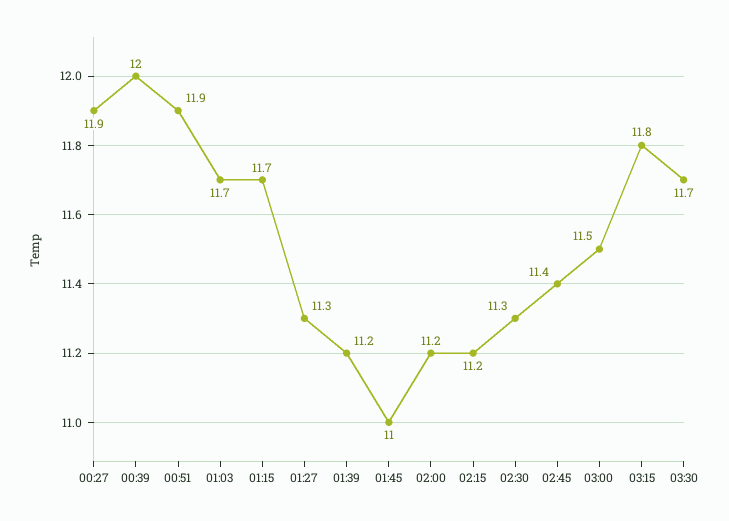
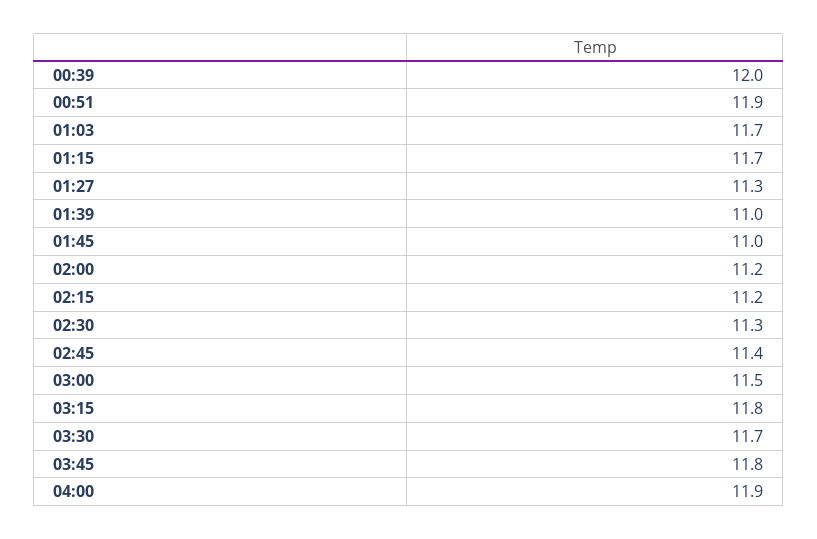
00:27: 11.9 -> none
01:39: 11.2 -> 11
03:45: none -> 11.8
04:00: none -> 11.9

